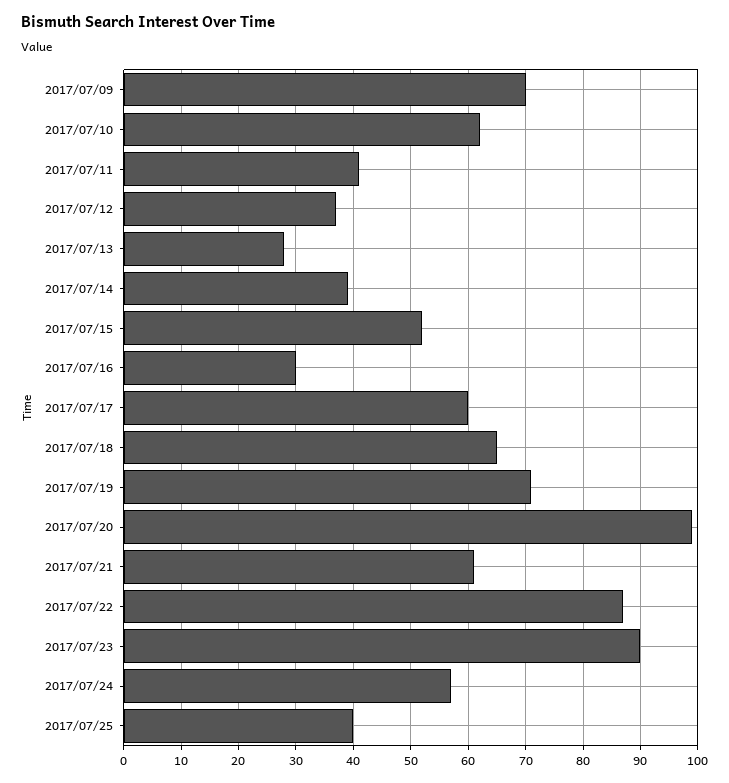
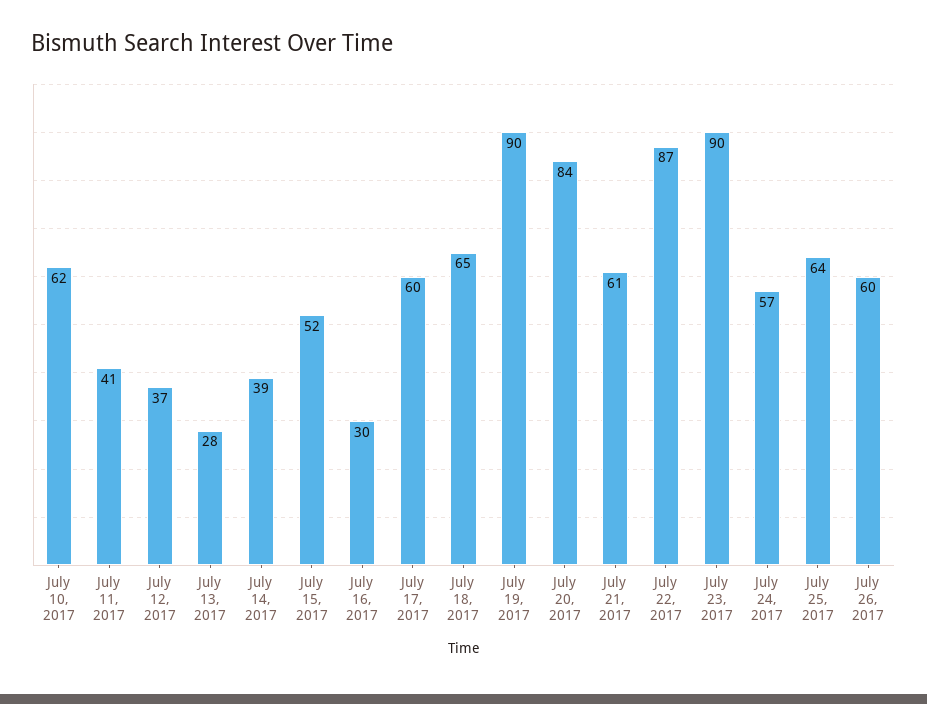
2017/07/09: 70 -> none
2017/07/19: 70 -> 90
2017/07/20: 100 -> 84
2017/07/25: 40 -> 64
July 26, 2017: none -> 60

